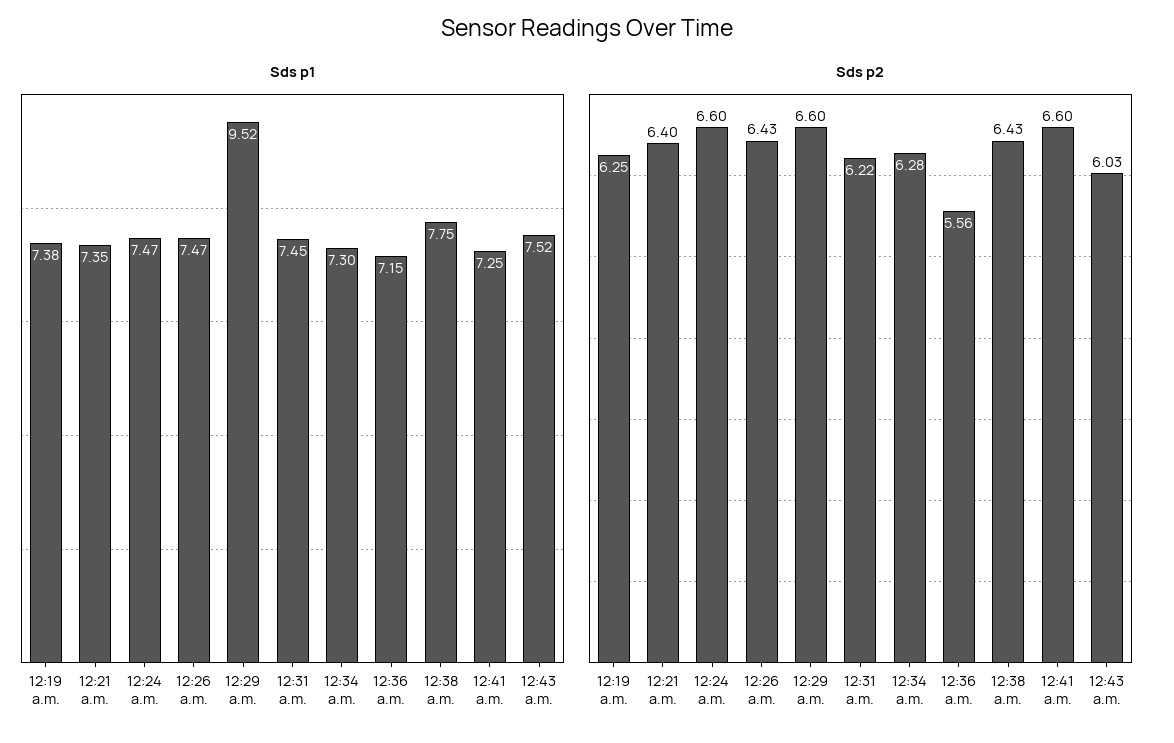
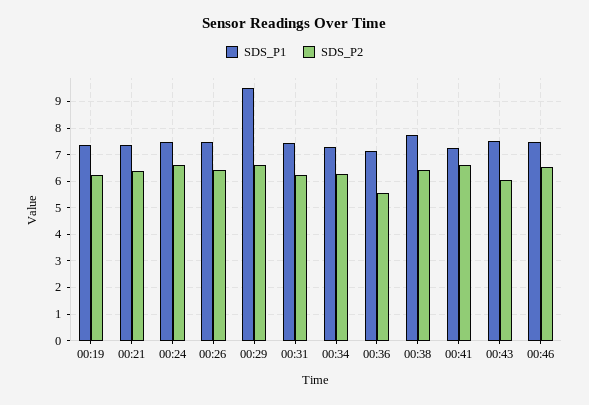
Sds p1, 00:46: none -> 7.5
Sds p2, 00:46: none -> 6.5

